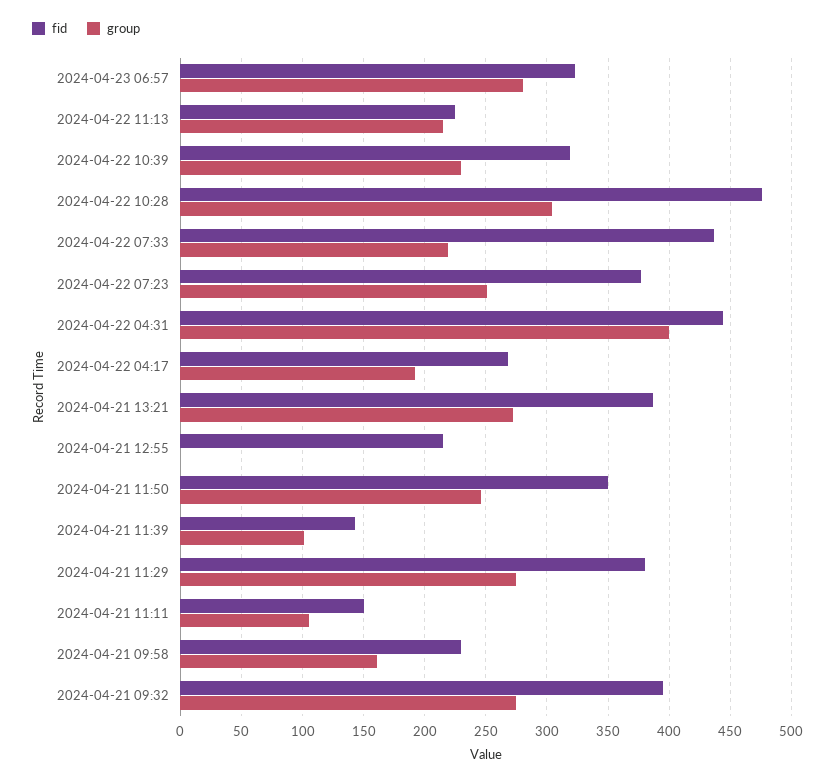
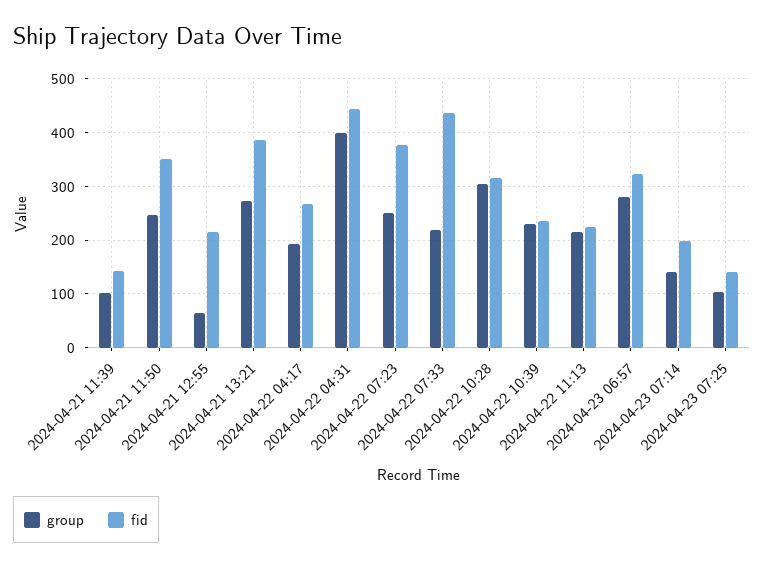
fid, 2024-04-22 10:39: 320 -> 240
fid, 2024-04-22 10:28: 475 -> 320
group, 2024-04-21 12:55: 0 -> 60
fid, 2024-04-21 11:29: 380 -> none
group, 2024-04-21 11:29: 275 -> none
fid, 2024-04-21 11:11: 150 -> none
group, 2024-04-21 11:11: 105 -> none
fid, 2024-04-21 09:58: 230 -> none
group, 2024-04-21 09:58: 160 -> none
fid, 2024-04-21 09:32: 395 -> none
group, 2024-04-21 09:32: 275 -> none
group, 2024-04-23 07:14: none -> 140
fid, 2024-04-23 07:14: none -> 200
group, 2024-04-23 07:25: none -> 100
fid, 2024-04-23 07:25: none -> 140

